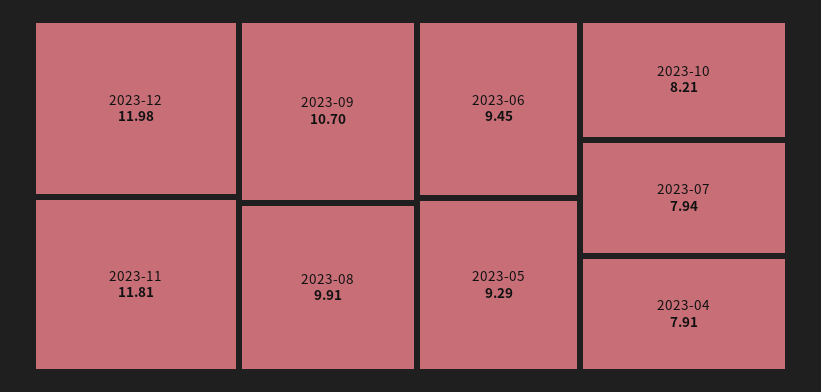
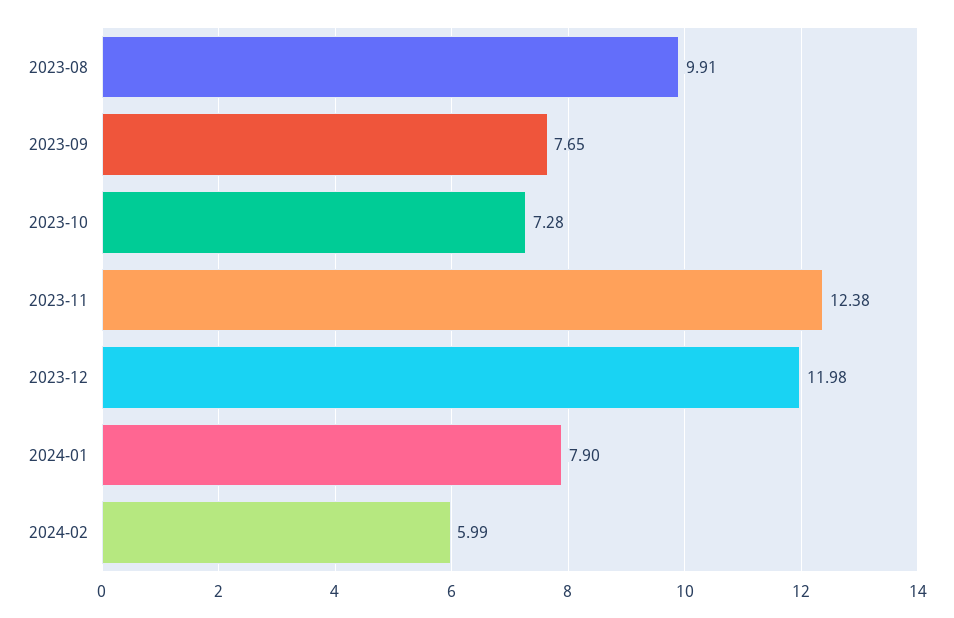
2023-11: 11.81 -> 12.38
2023-09: 10.7 -> 7.65
2023-06: 9.45 -> none
2023-05: 9.29 -> none
2023-10: 8.21 -> 7.28
2023-07: 7.94 -> none
2023-04: 7.91 -> none
2024-01: none -> 7.9
2024-02: none -> 5.99

